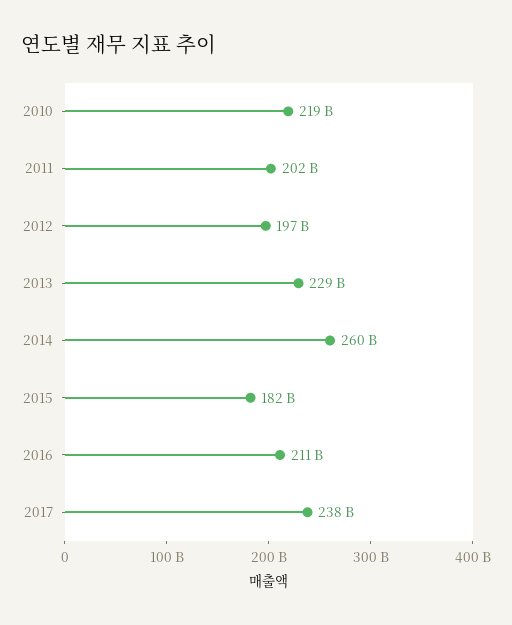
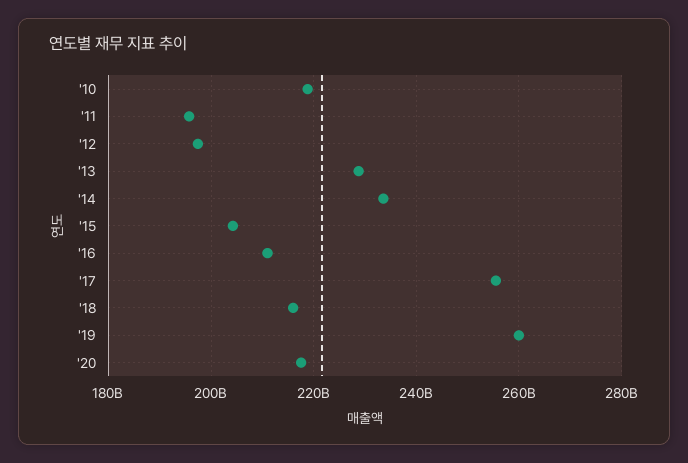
2011: 202000000000 -> 196000000000
2014: 260000000000 -> 234000000000
2015: 182000000000 -> 204000000000
2017: 238000000000 -> 256000000000
'18: none -> 216000000000
'19: none -> 260000000000
'20: none -> 218000000000

